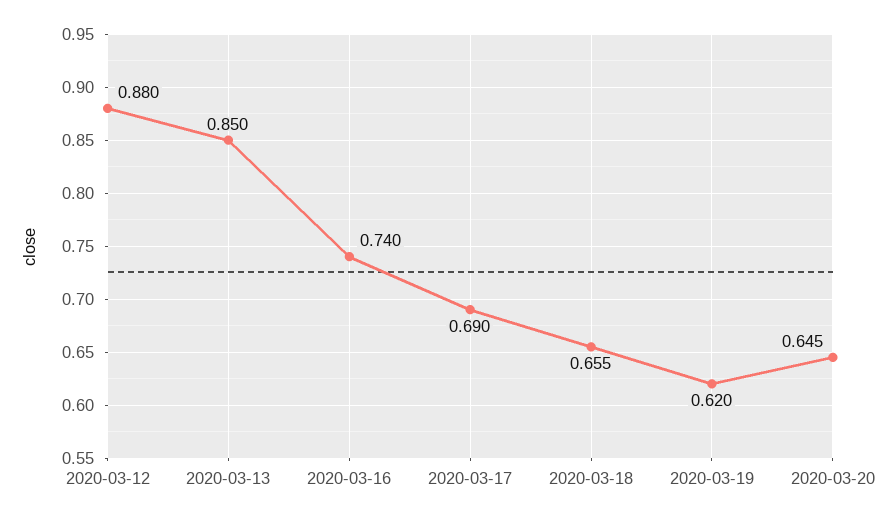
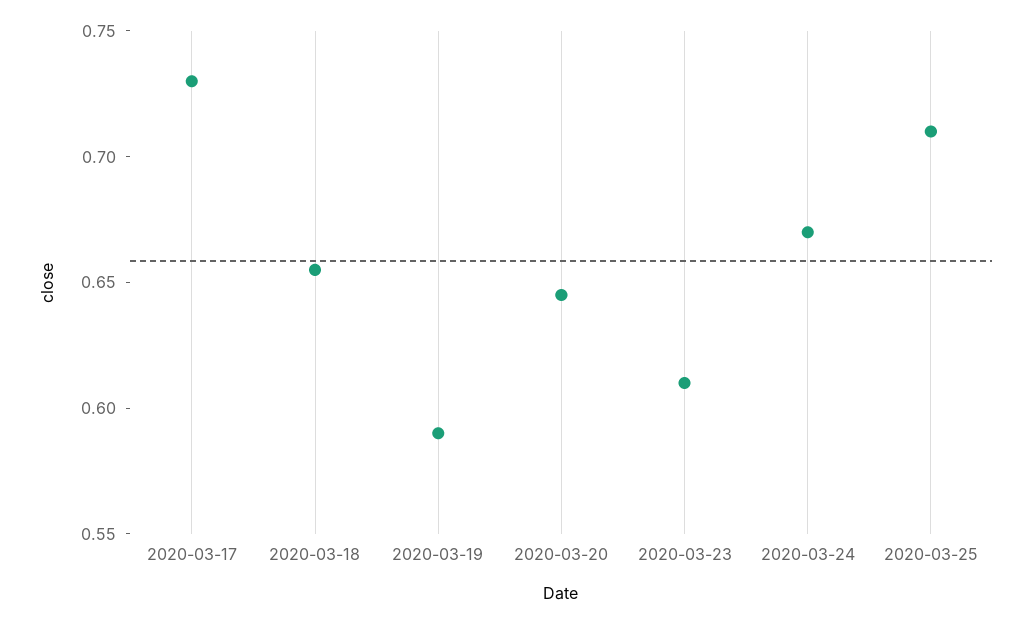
2020-03-12: 0.88 -> none
2020-03-13: 0.85 -> none
2020-03-16: 0.74 -> none
2020-03-17: 0.69 -> 0.73
2020-03-19: 0.62 -> 0.59
2020-03-23: none -> 0.61
2020-03-24: none -> 0.67
2020-03-25: none -> 0.71

